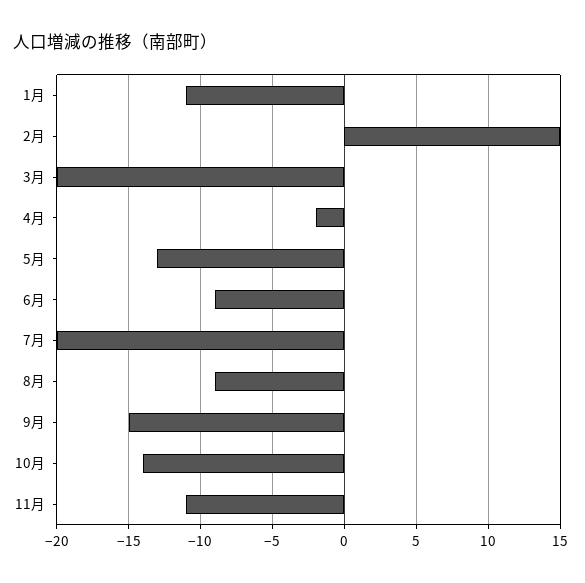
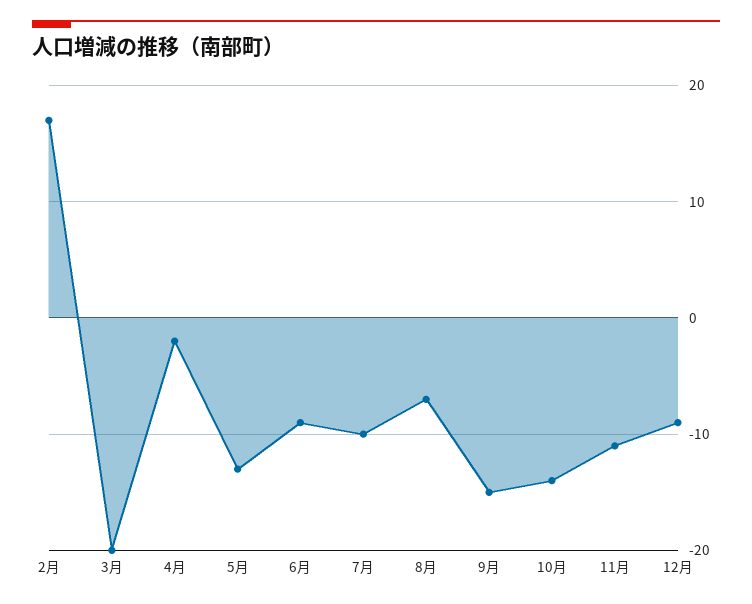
1月: -11 -> none
2月: 15 -> 17
7月: -20 -> -10
8月: -9 -> -7
12月: none -> -9

